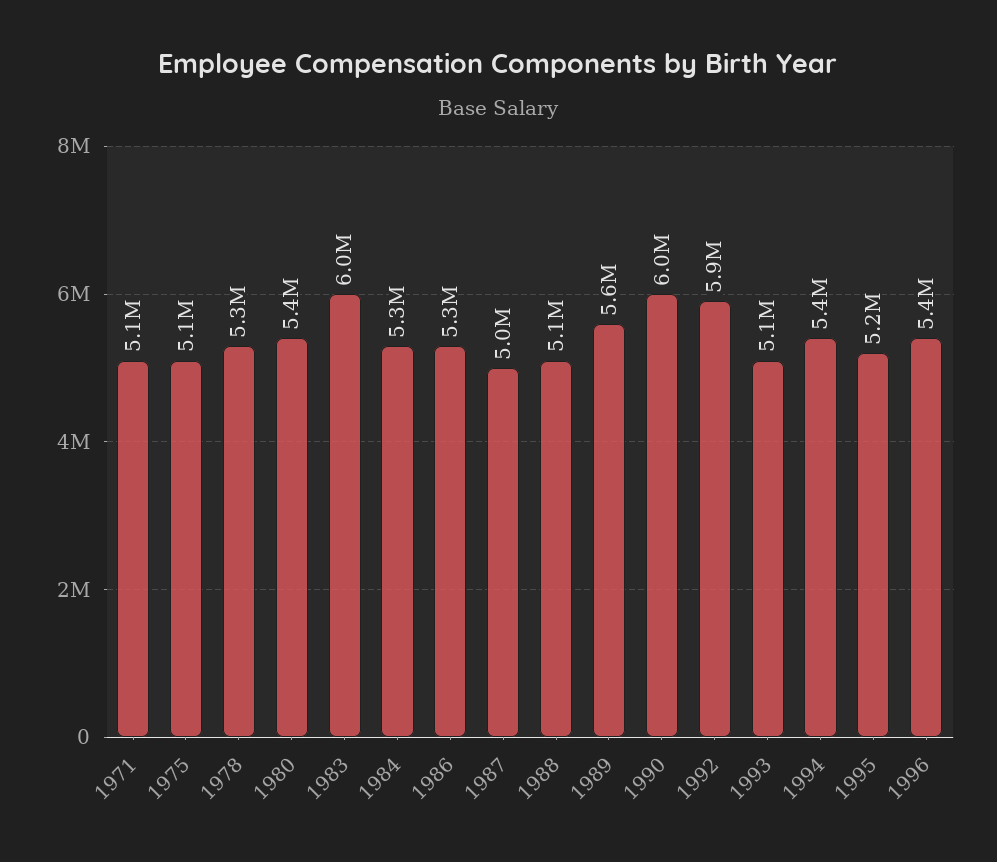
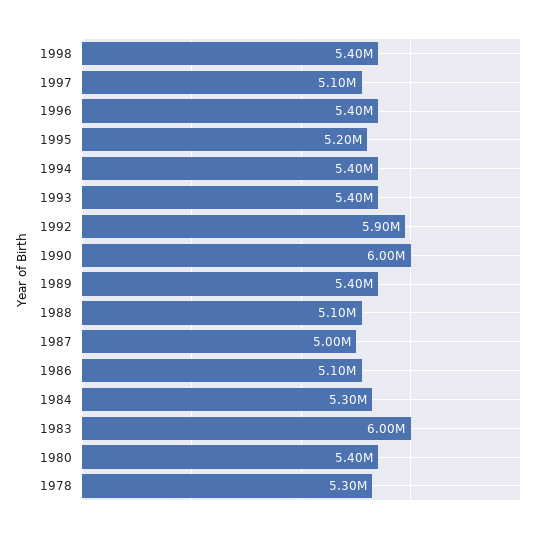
1971: 5100000 -> none
1975: 5100000 -> none
1986: 5300000 -> 5100000
1989: 5600000 -> 5400000
1993: 5100000 -> 5400000
1998: none -> 5400000
1997: none -> 5100000

